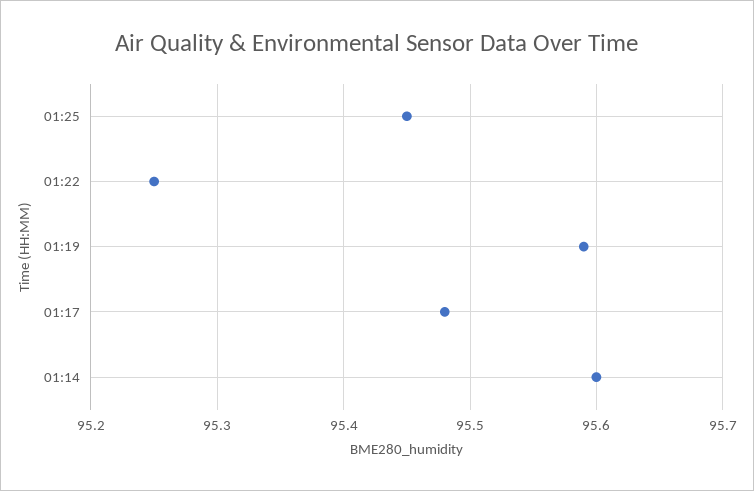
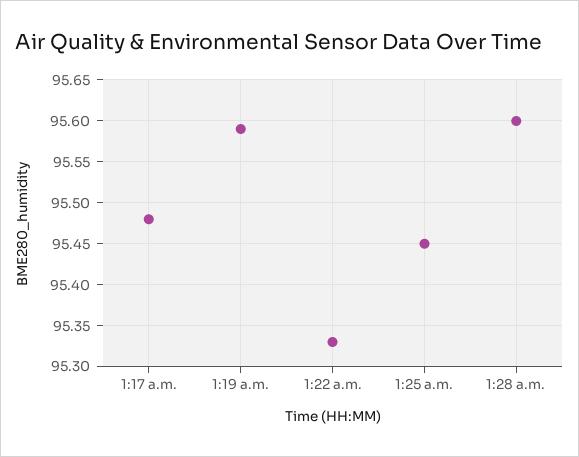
01:22: 95.25 -> 95.33
01:14: 95.6 -> none
1:28 a.m.: none -> 95.6

